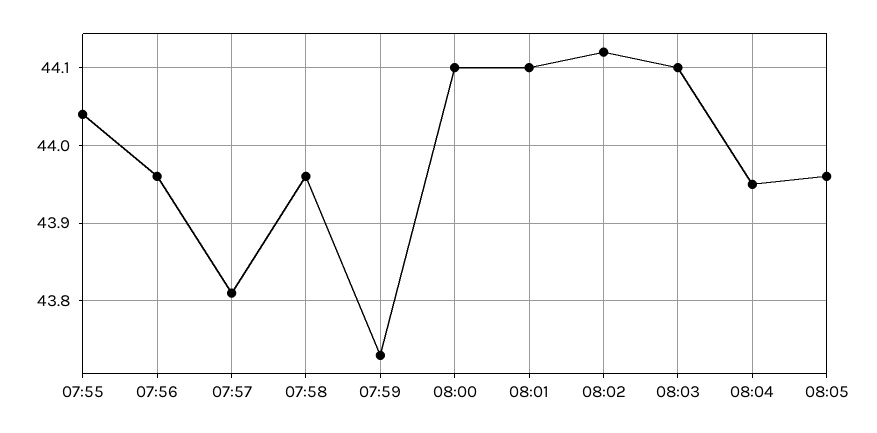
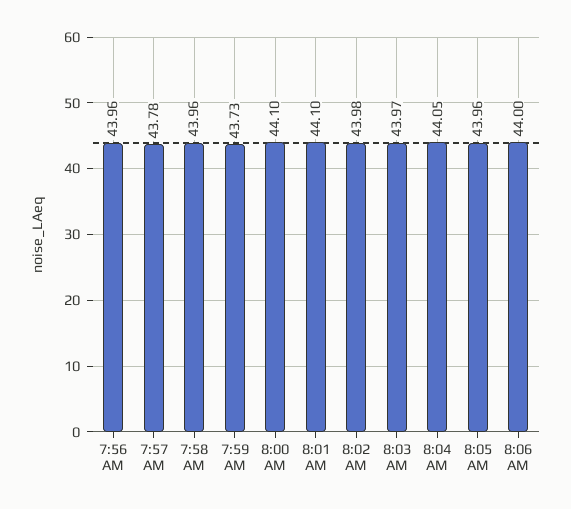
07:55: 44.04 -> none
07:57: 43.81 -> 43.78
08:02: 44.12 -> 43.98
08:03: 44.1 -> 43.97
08:04: 43.95 -> 44.05
8:06 AM: none -> 44

